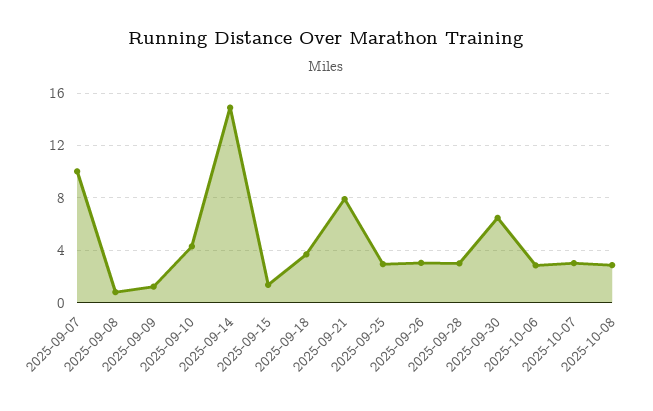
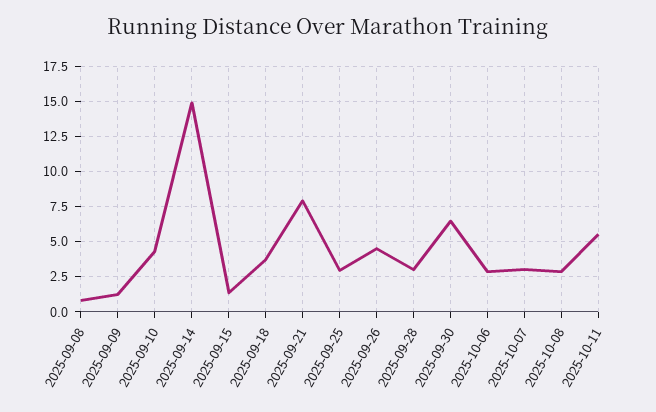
2025-09-07: 10 -> none
2025-09-26: 3 -> 4.5
2025-10-11: none -> 5.5

